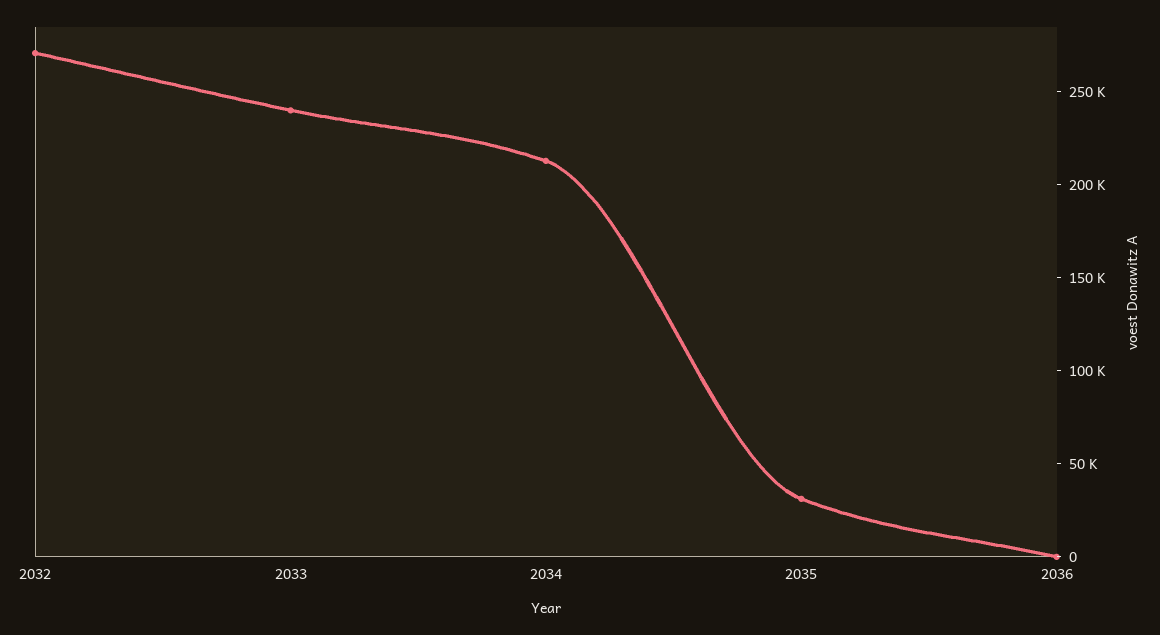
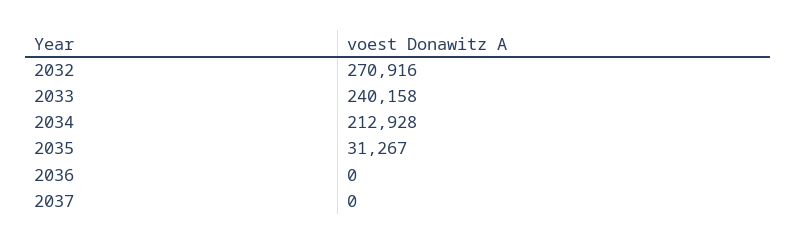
2037: none -> 0

